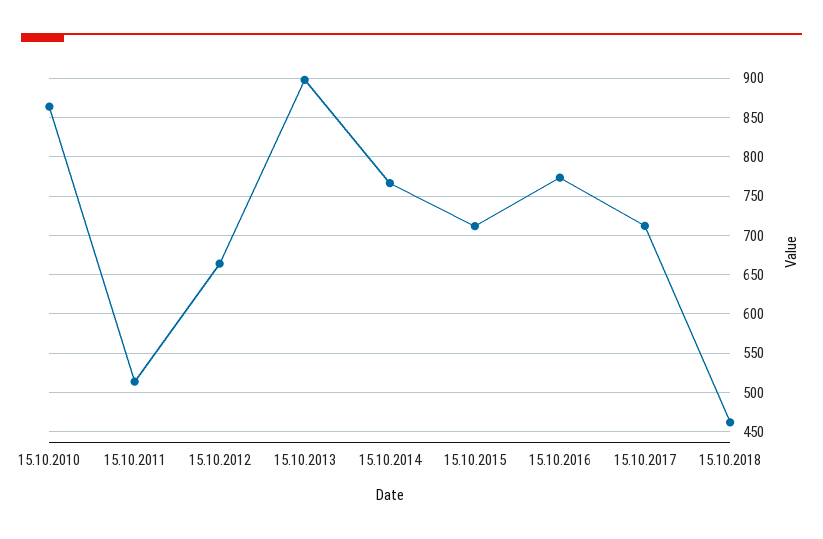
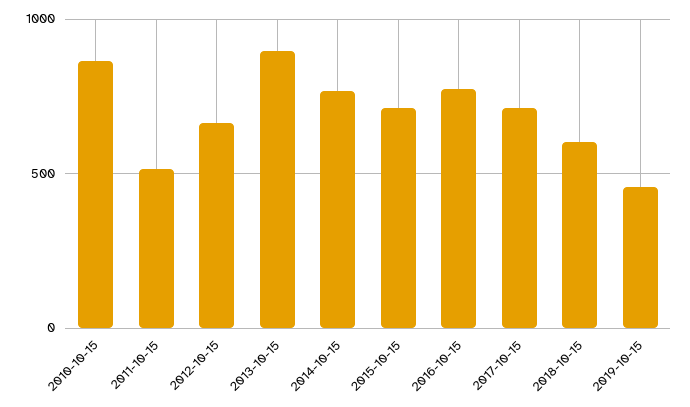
15.10.2018: 460 -> 600
2019-10-15: none -> 450

